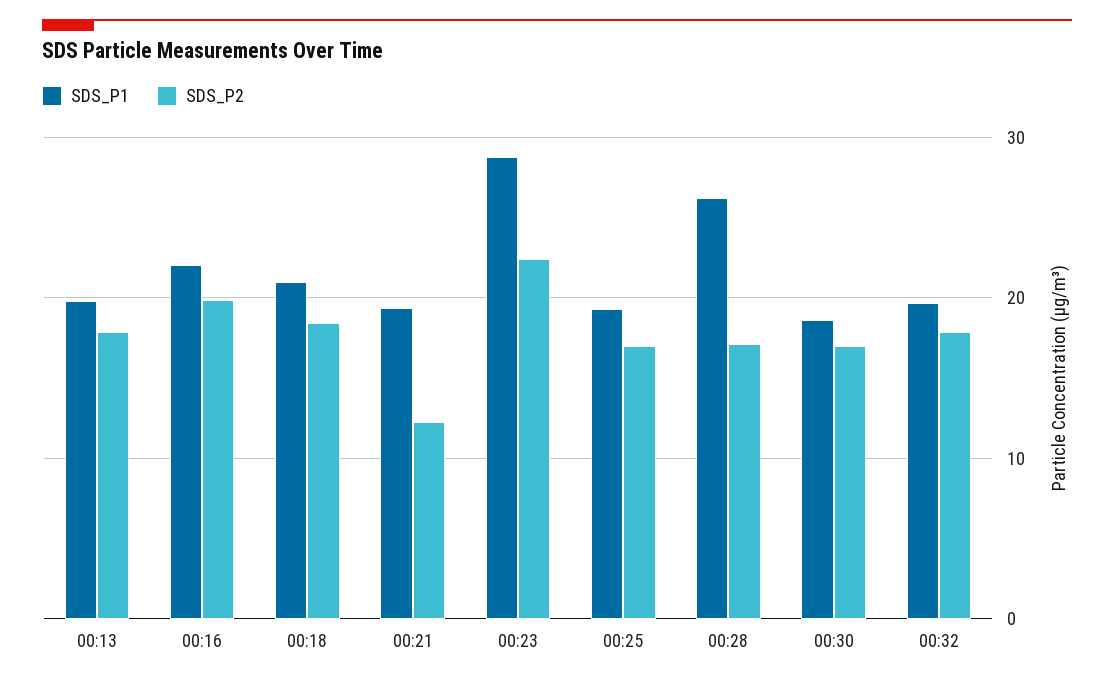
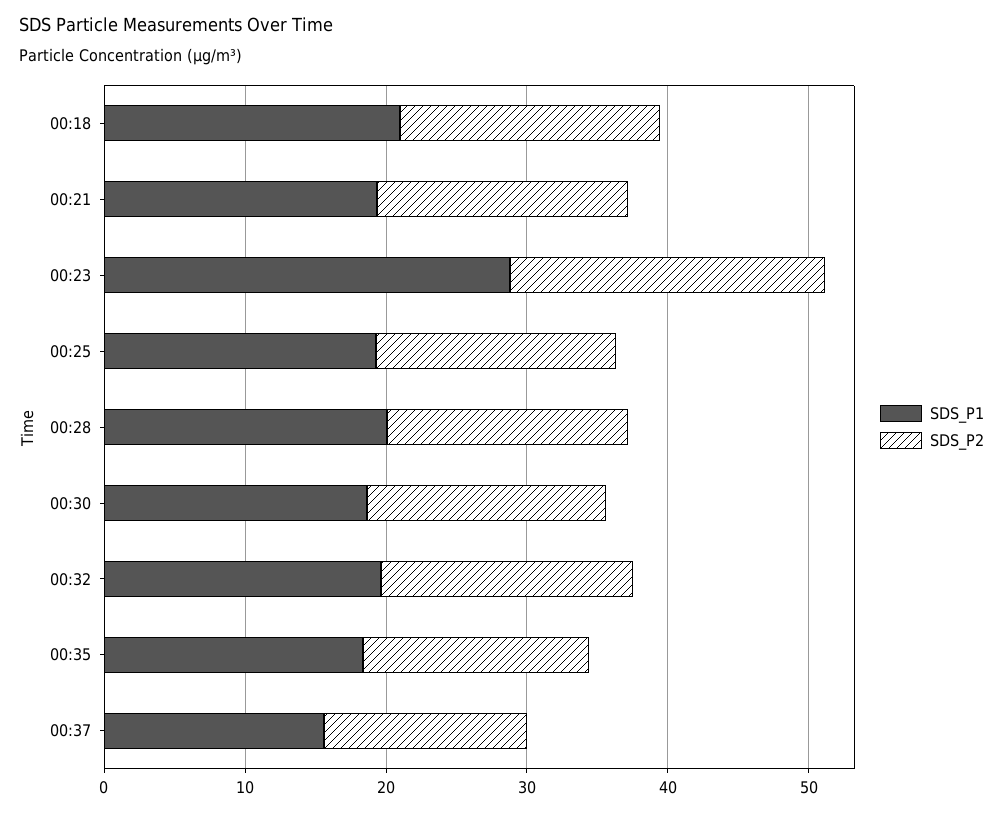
SDS_P1, 00:13: 20 -> none
SDS_P2, 00:13: 18 -> none
SDS_P1, 00:16: 22 -> none
SDS_P2, 00:16: 20 -> none
SDS_P2, 00:21: 12 -> 18
SDS_P1, 00:28: 26 -> 20
SDS_P1, 00:35: none -> 18
SDS_P2, 00:35: none -> 16
SDS_P1, 00:37: none -> 16
SDS_P2, 00:37: none -> 14

